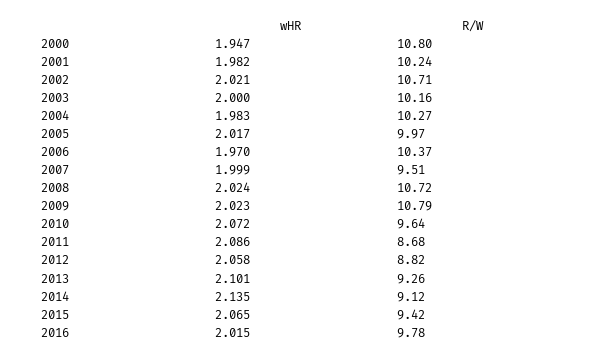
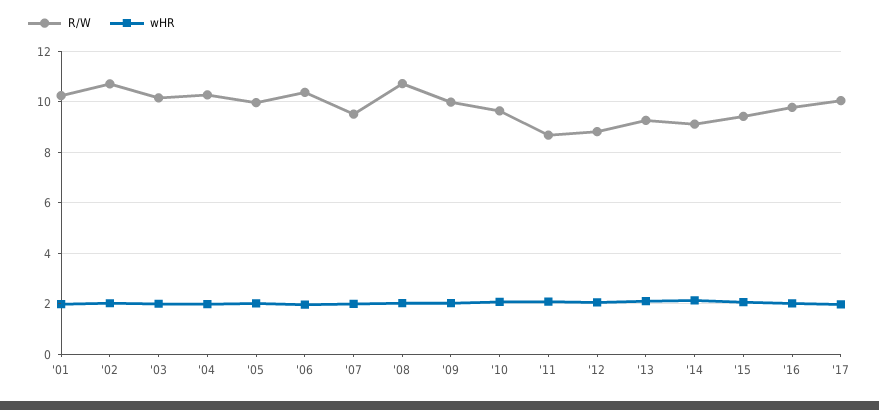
wHR, 2000: 1.947 -> none
R/W, 2000: 10.8 -> none
R/W, 2009: 10.79 -> 10
R/W, '17: none -> 10
wHR, '17: none -> 2

